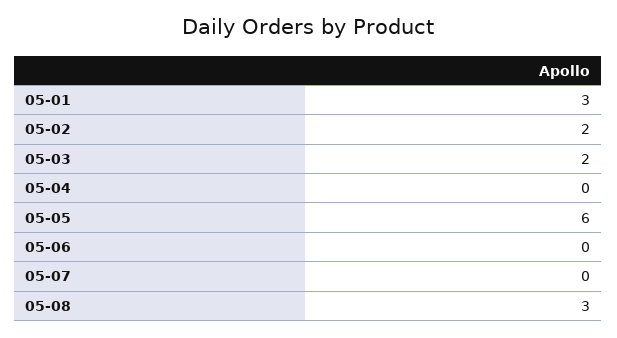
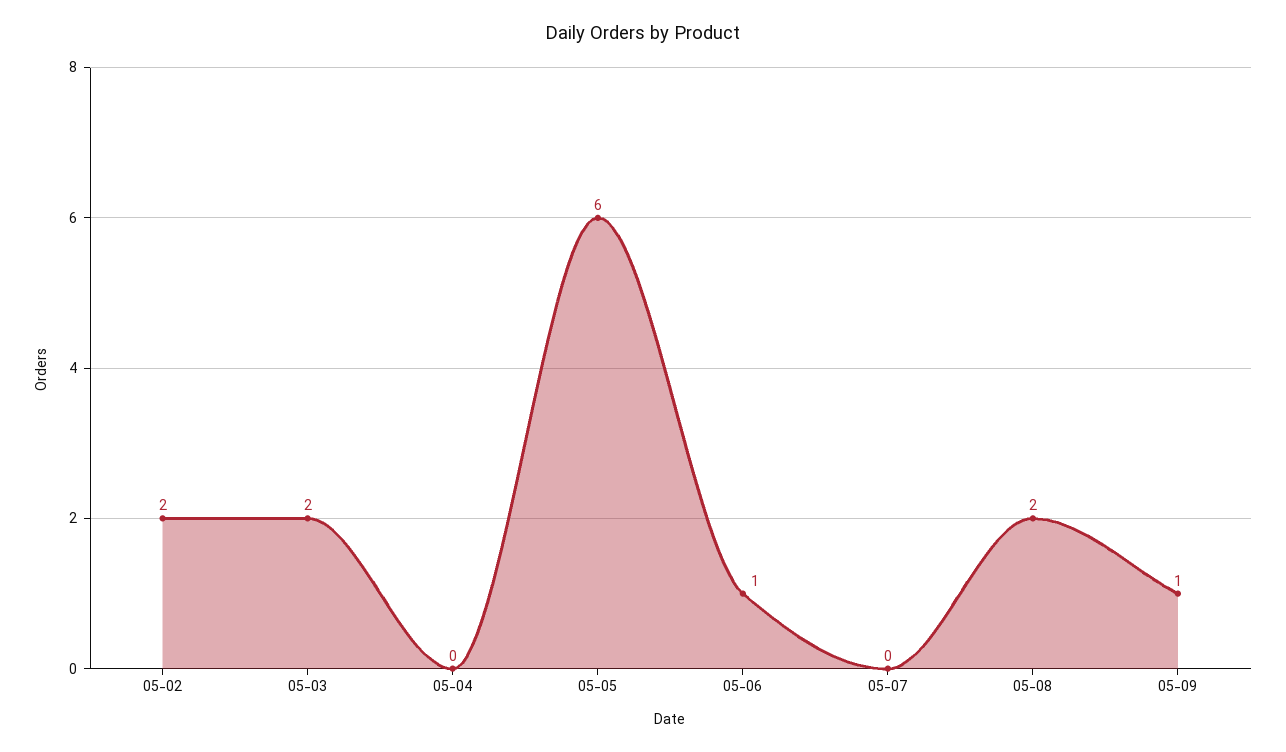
05-01: 3 -> none
05-06: 0 -> 1
05-08: 3 -> 2
05-09: none -> 1

